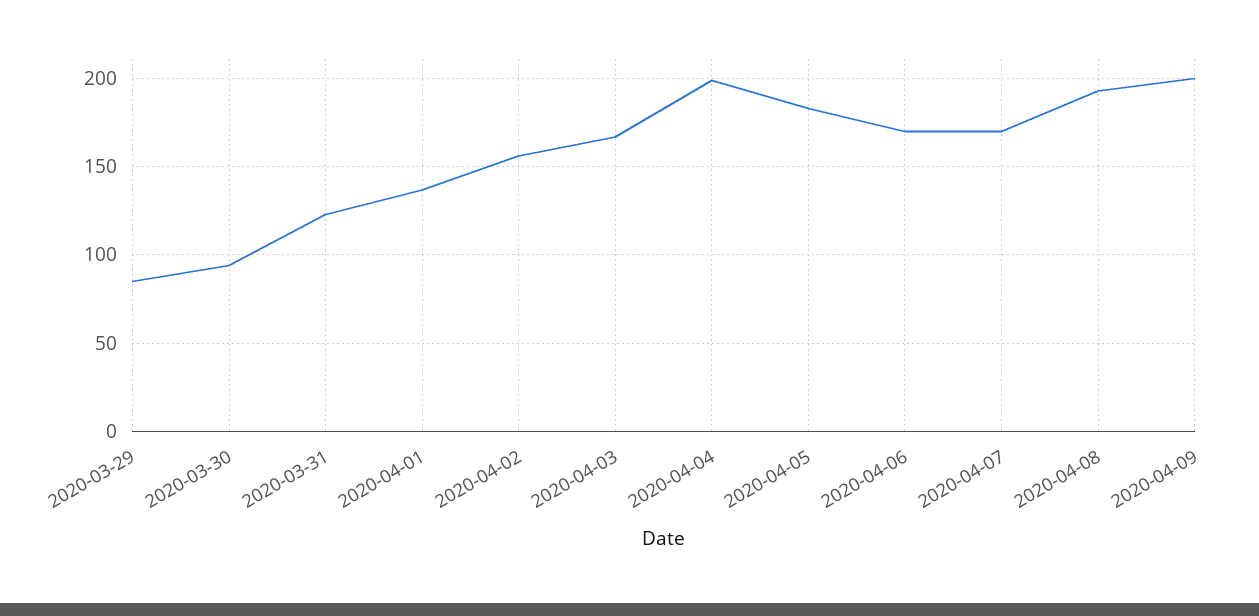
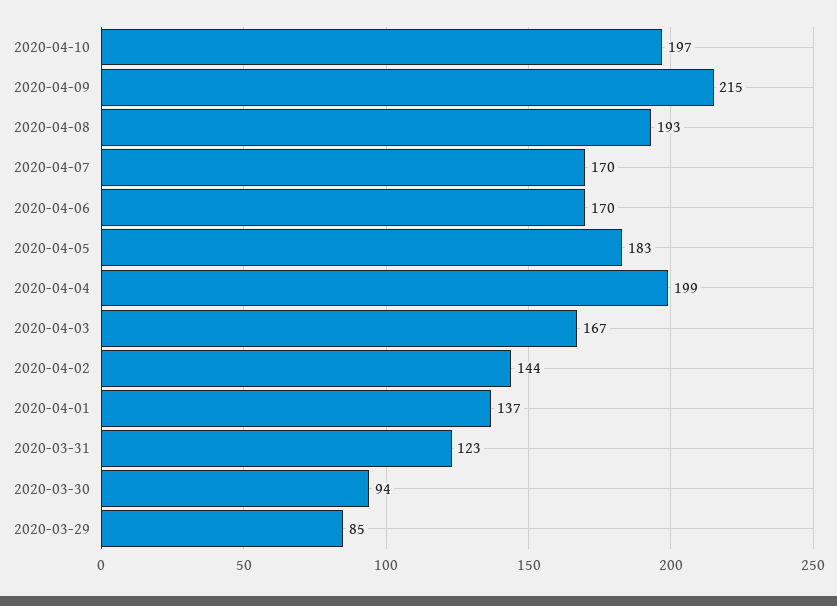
2020-04-02: 155 -> 144
2020-04-09: 200 -> 215
2020-04-10: none -> 197

